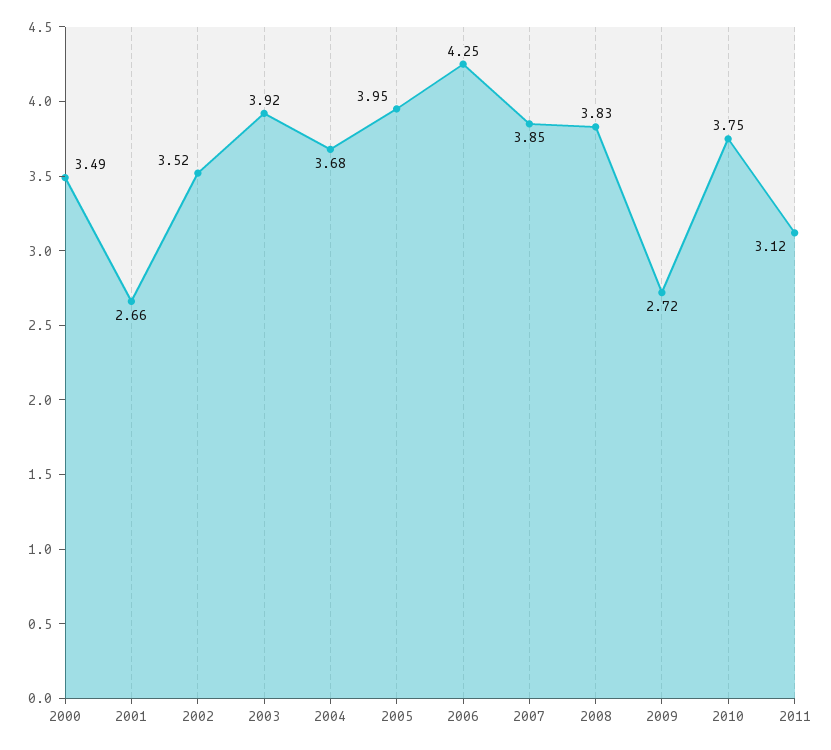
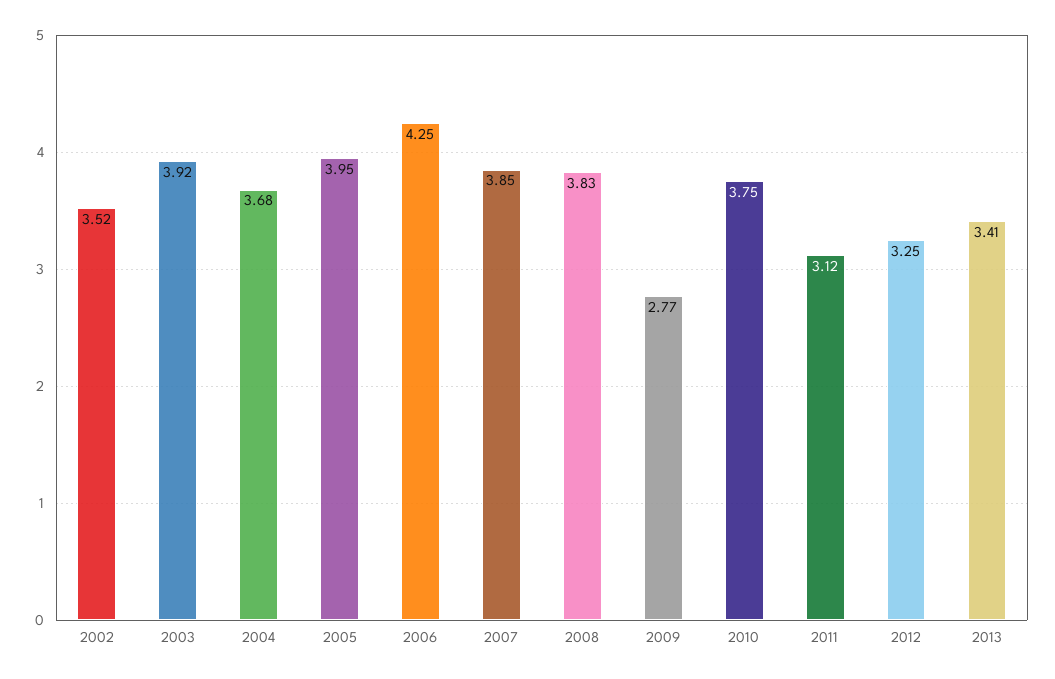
2000: 3.49 -> none
2001: 2.66 -> none
2009: 2.72 -> 2.77
2012: none -> 3.25
2013: none -> 3.41

